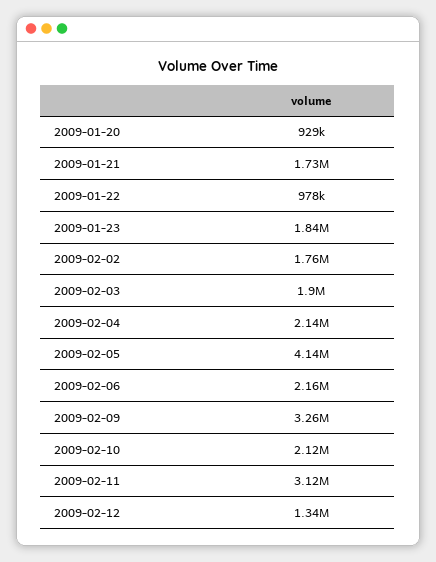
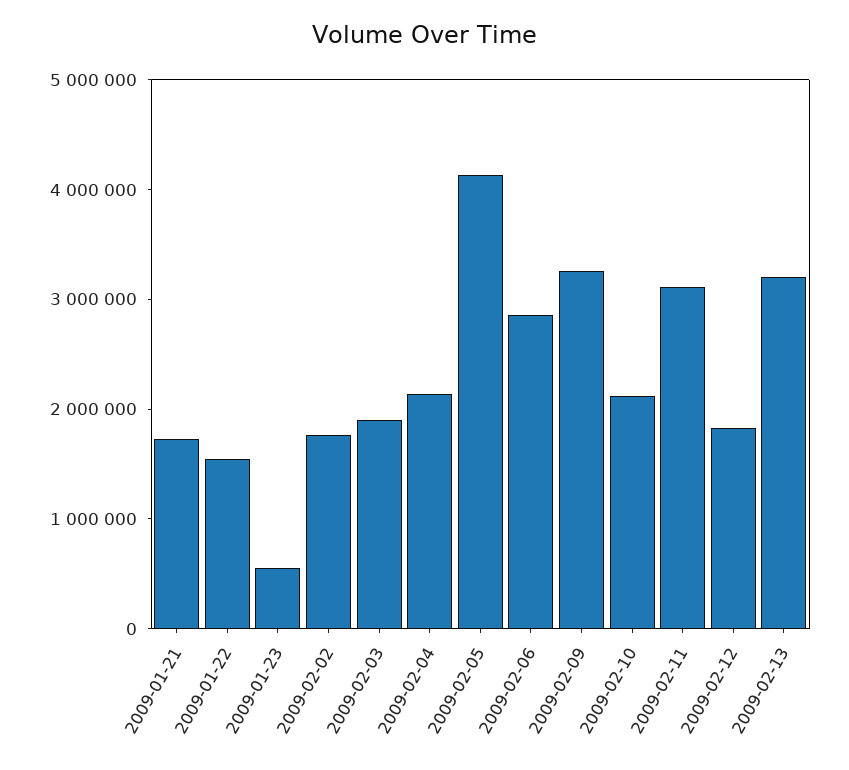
2009-01-20: 929000 -> none
2009-01-22: 978000 -> 1600000
2009-01-23: 1840000 -> 600000
2009-02-06: 2160000 -> 2800000
2009-02-12: 1340000 -> 1800000
2009-02-13: none -> 3200000

